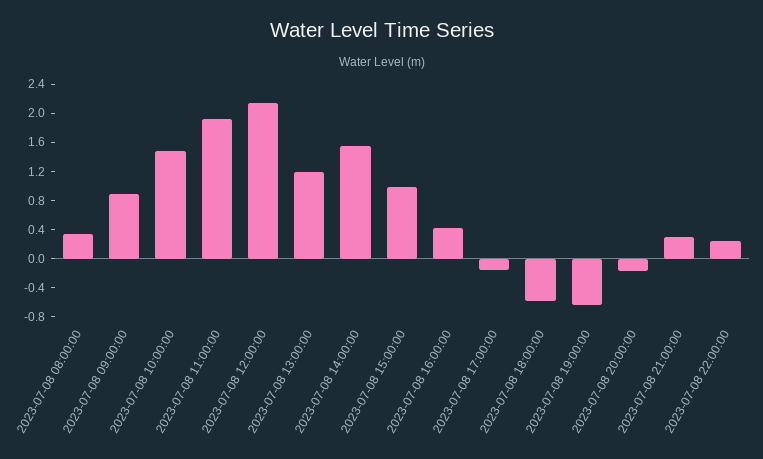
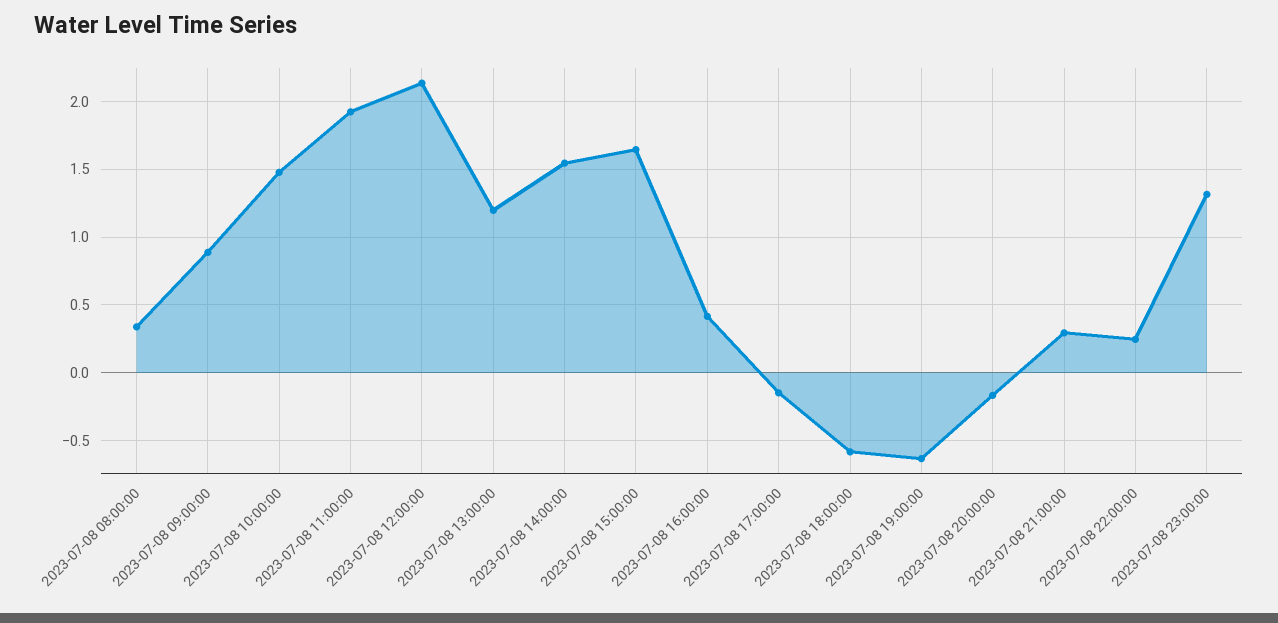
2023-07-08 15:00:00: 1 -> 1.65
2023-07-08 23:00:00: none -> 1.3

